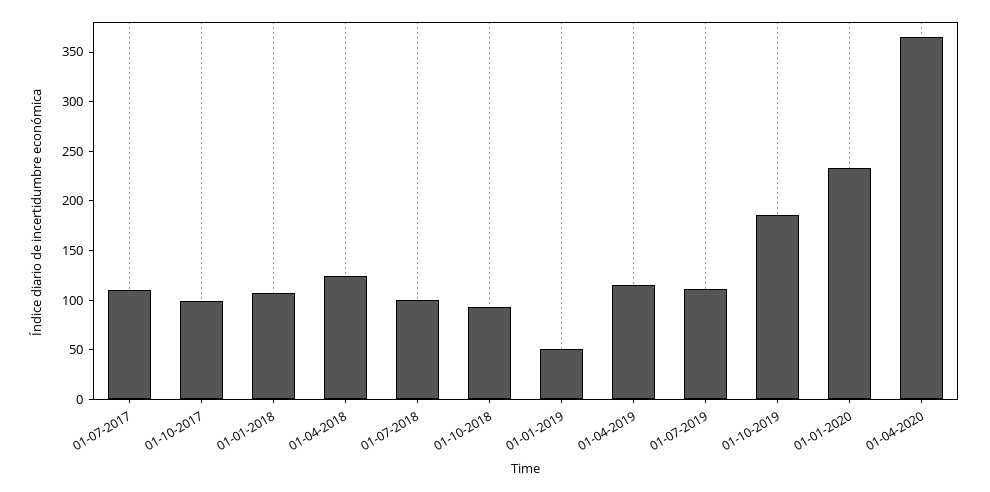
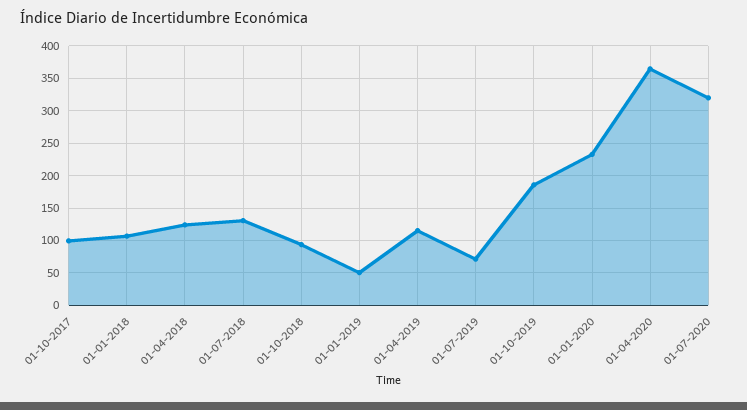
01-07-2017: 110 -> none
01-07-2018: 100 -> 130
01-07-2019: 110 -> 70
01-07-2020: none -> 320

